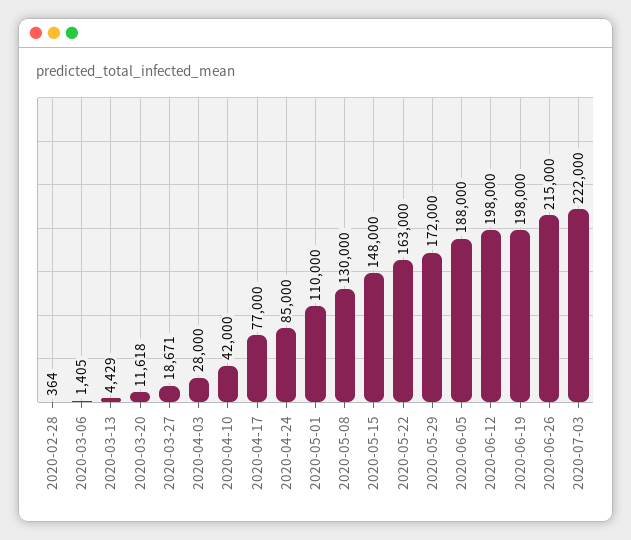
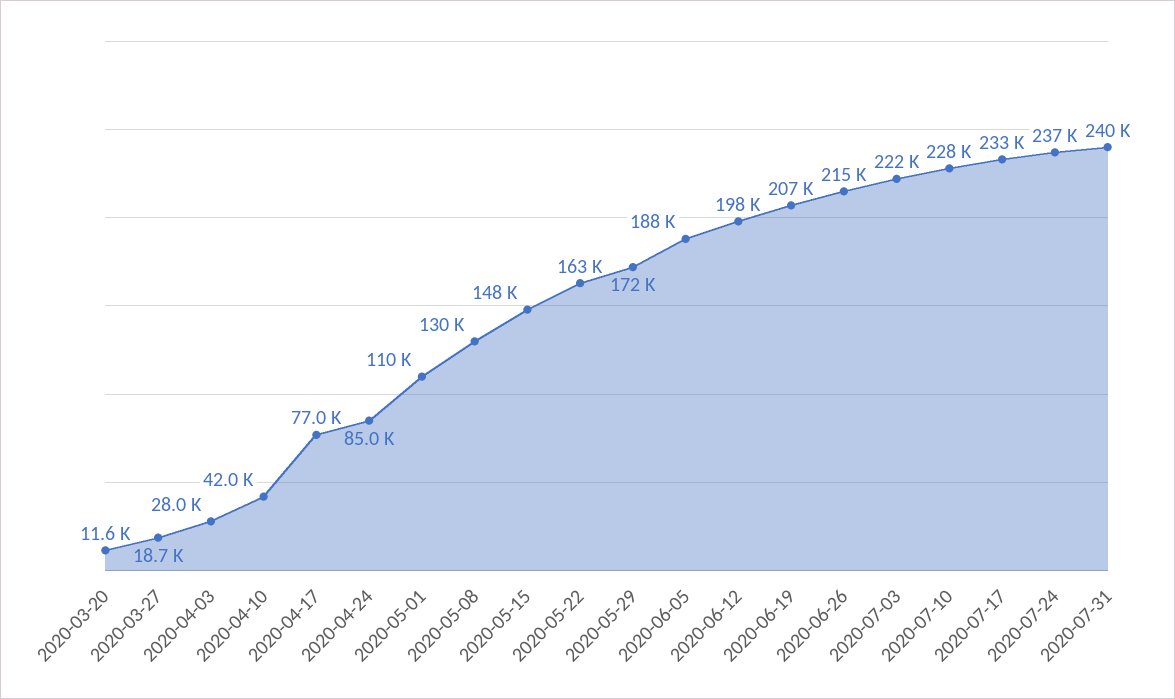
2020-02-28: 364 -> none
2020-03-06: 1405 -> none
2020-03-13: 4429 -> none
2020-06-19: 198000 -> 207000
2020-07-10: none -> 228000
2020-07-17: none -> 233000
2020-07-24: none -> 237000
2020-07-31: none -> 240000

